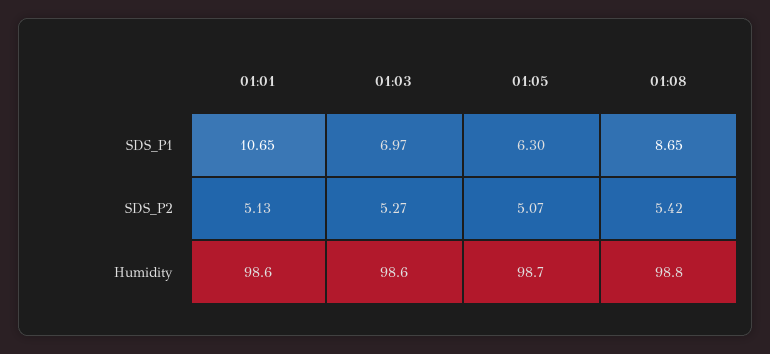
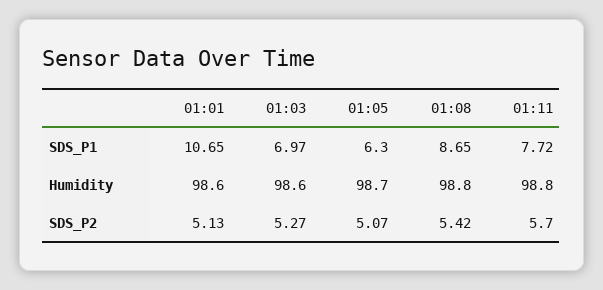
01:11, SDS_P1: none -> 7.72
01:11, Humidity: none -> 98.8
01:11, SDS_P2: none -> 5.7

